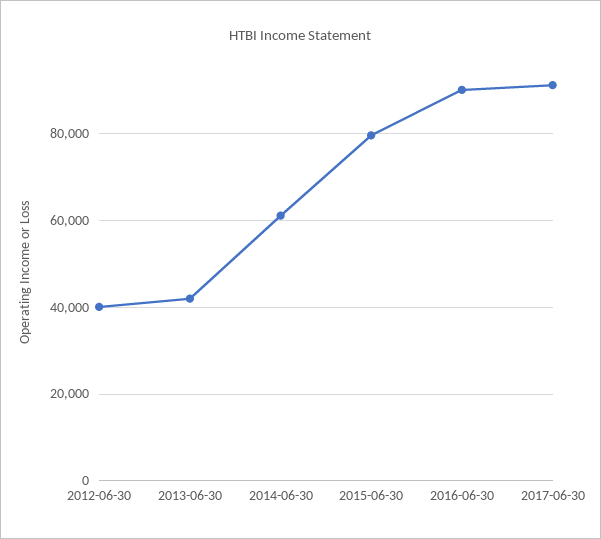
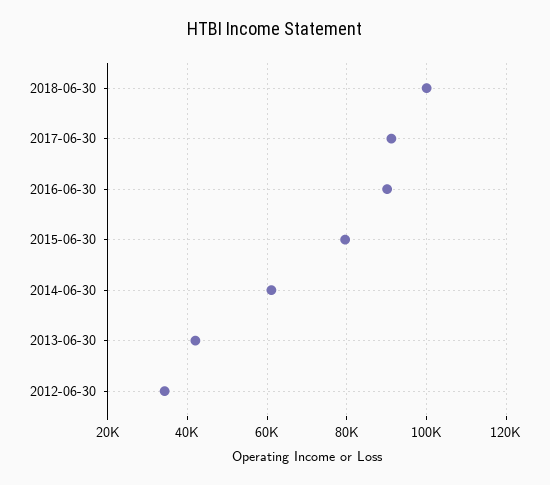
2012-06-30: 40000 -> 34000
2018-06-30: none -> 100000

